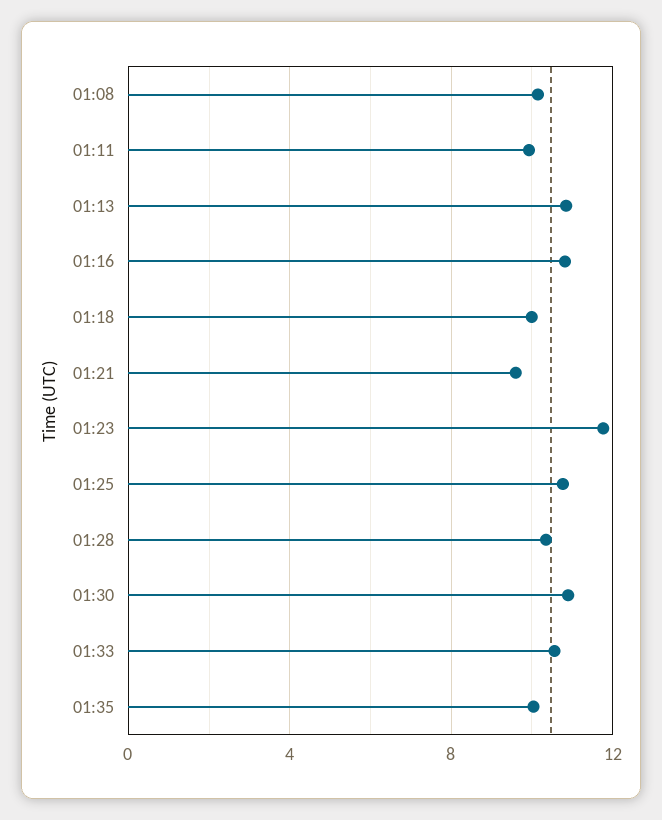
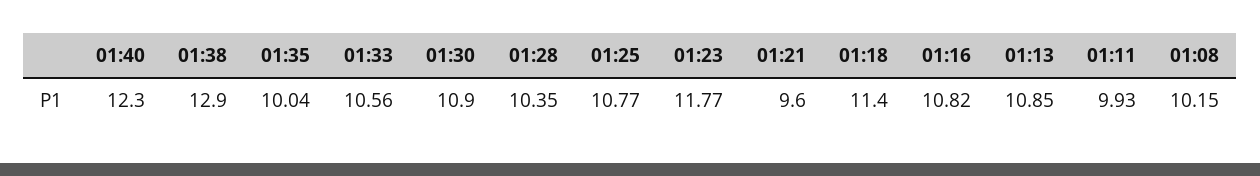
01:18: 10 -> 11.4
01:40: none -> 12.3
01:38: none -> 12.9

